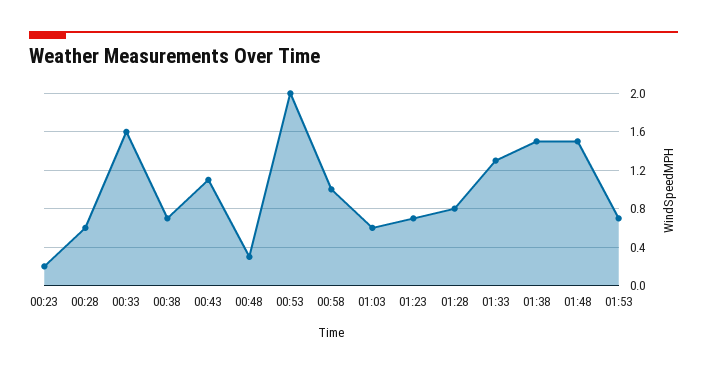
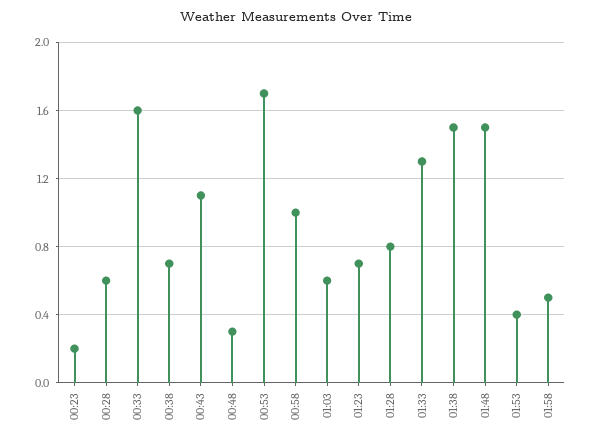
00:53: 2 -> 1.7
01:53: 0.7 -> 0.4
01:58: none -> 0.5

